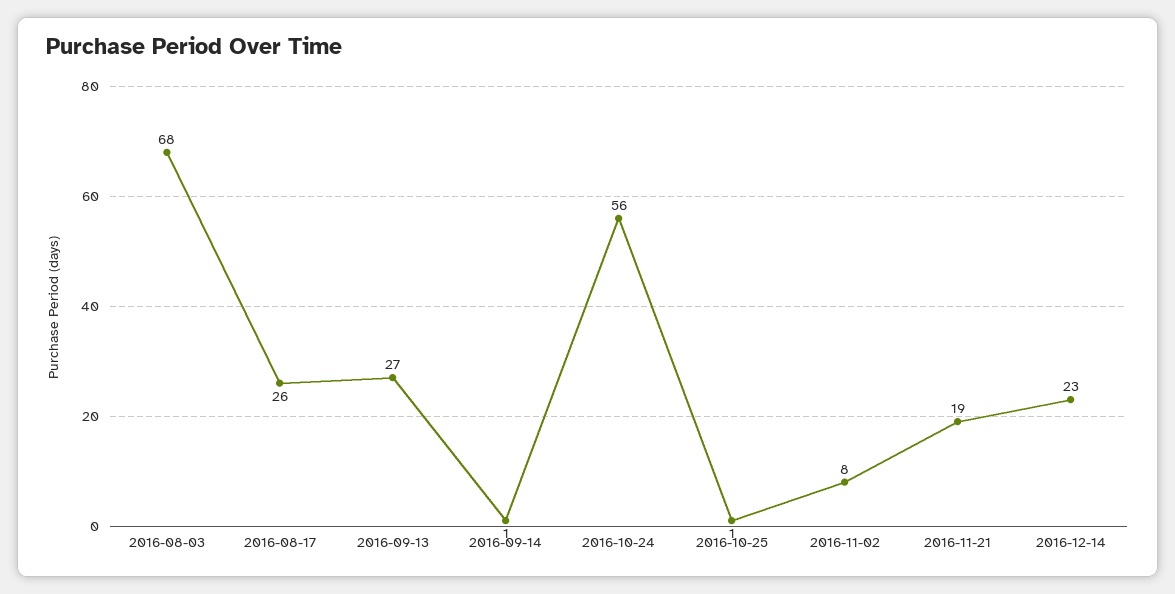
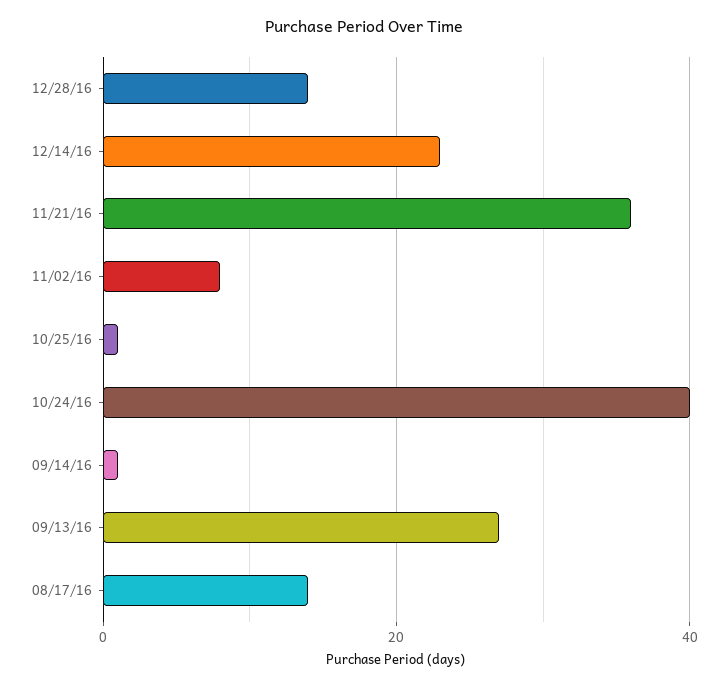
2016-08-03: 68 -> none
2016-08-17: 26 -> 15
2016-10-24: 56 -> 40
2016-11-21: 19 -> 35
12/28/16: none -> 15

